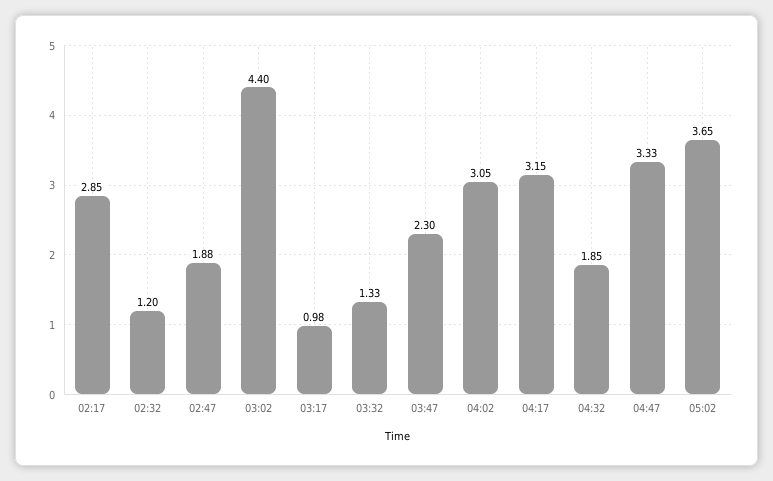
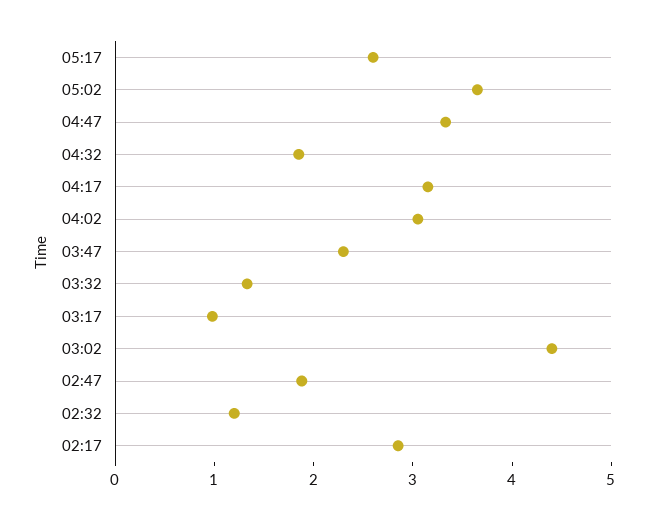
05:17: none -> 2.6

